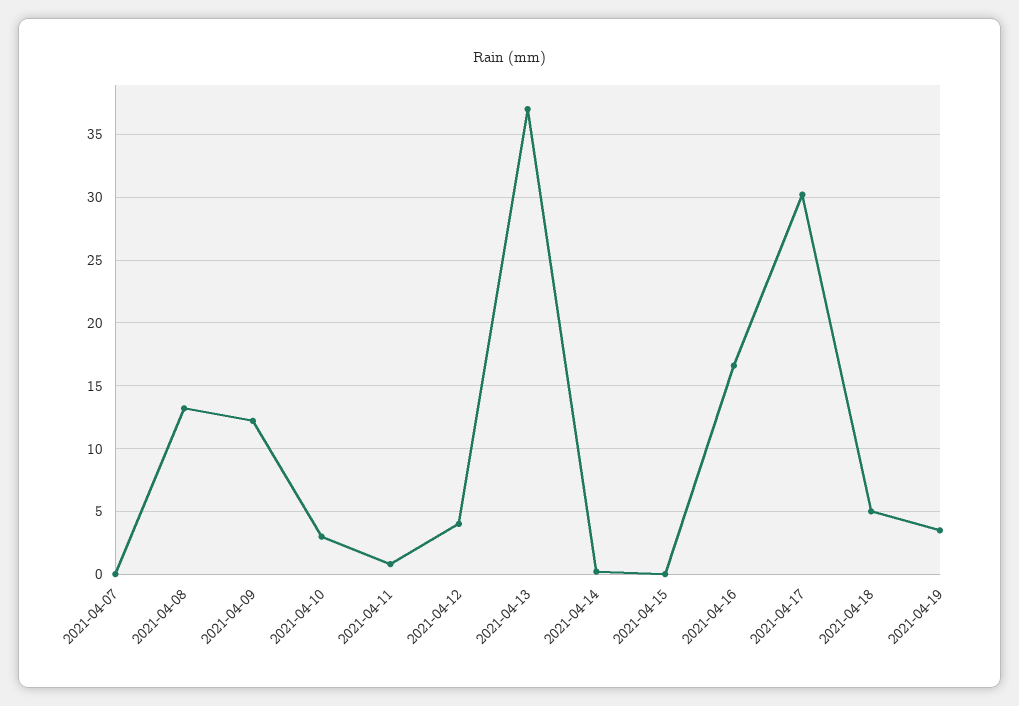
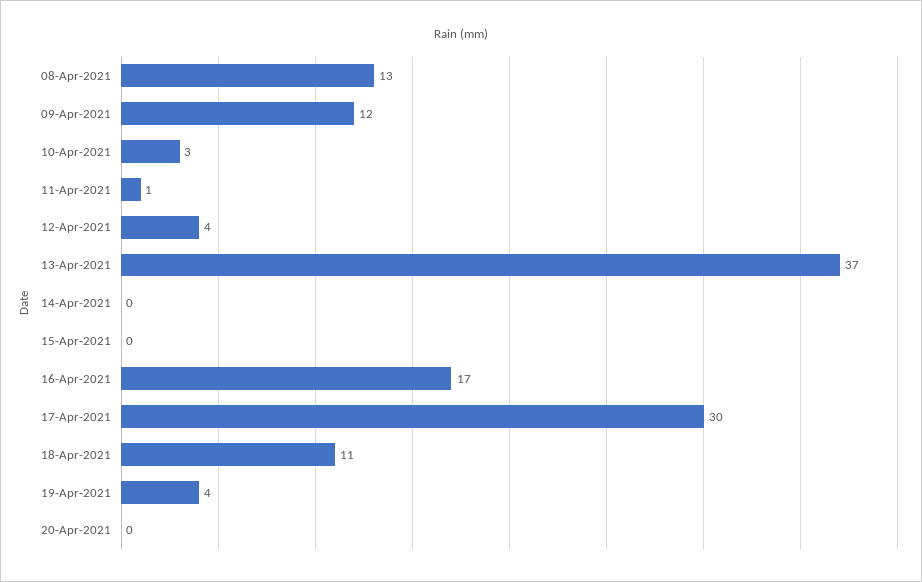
2021-04-07: 0 -> none
2021-04-18: 5 -> 11
20-Apr-2021: none -> 0

